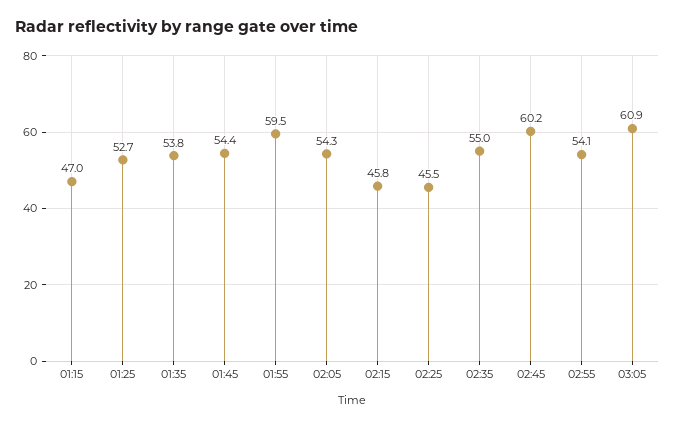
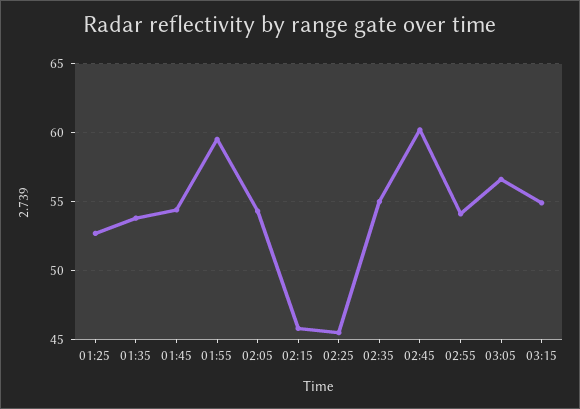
01:15: 47 -> none
03:05: 60.9 -> 56.5
03:15: none -> 55

